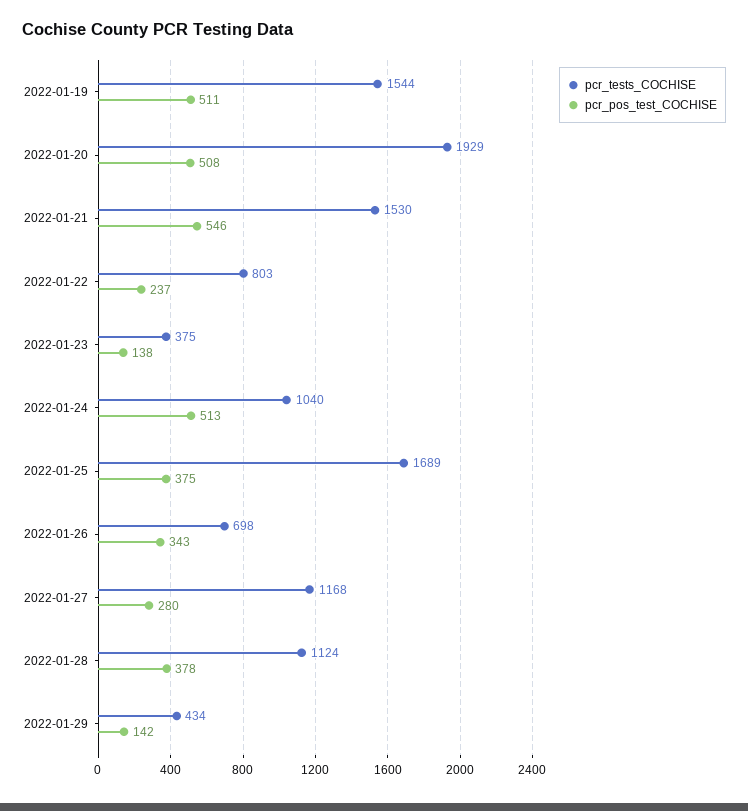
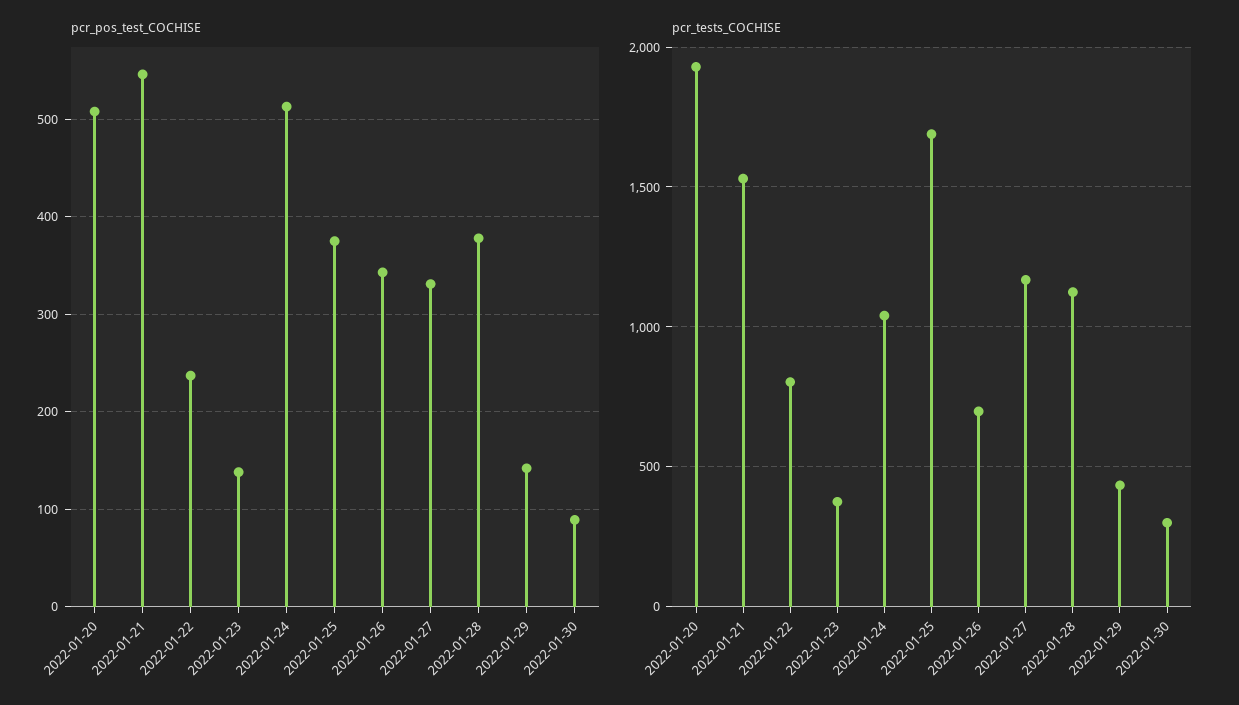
pcr_tests_COCHISE, 2022-01-19: 1544 -> none
pcr_pos_test_COCHISE, 2022-01-19: 511 -> none
pcr_pos_test_COCHISE, 2022-01-27: 280 -> 330
pcr_pos_test_COCHISE, 2022-01-30: none -> 90
pcr_tests_COCHISE, 2022-01-30: none -> 300

